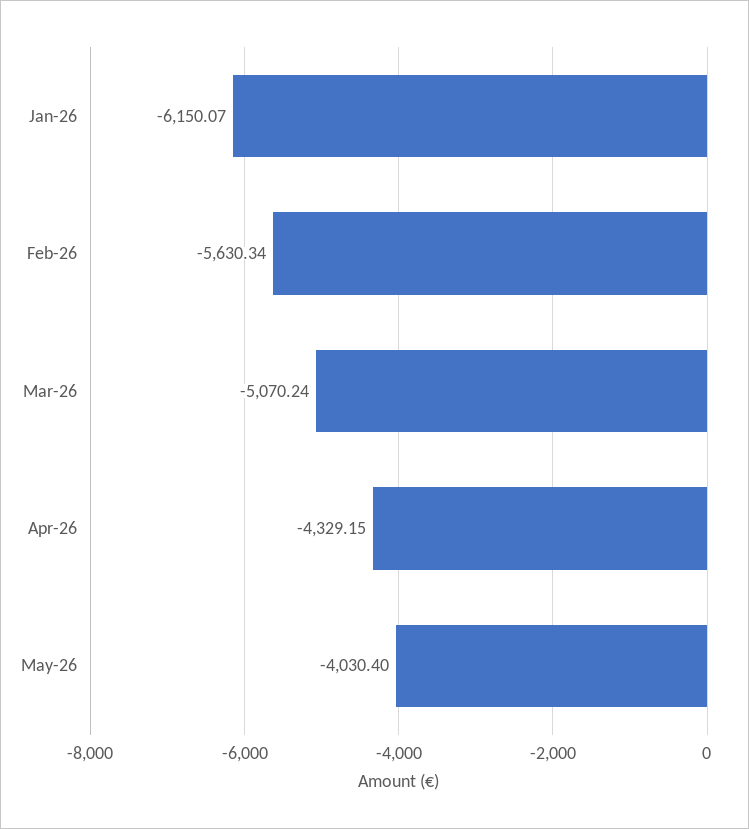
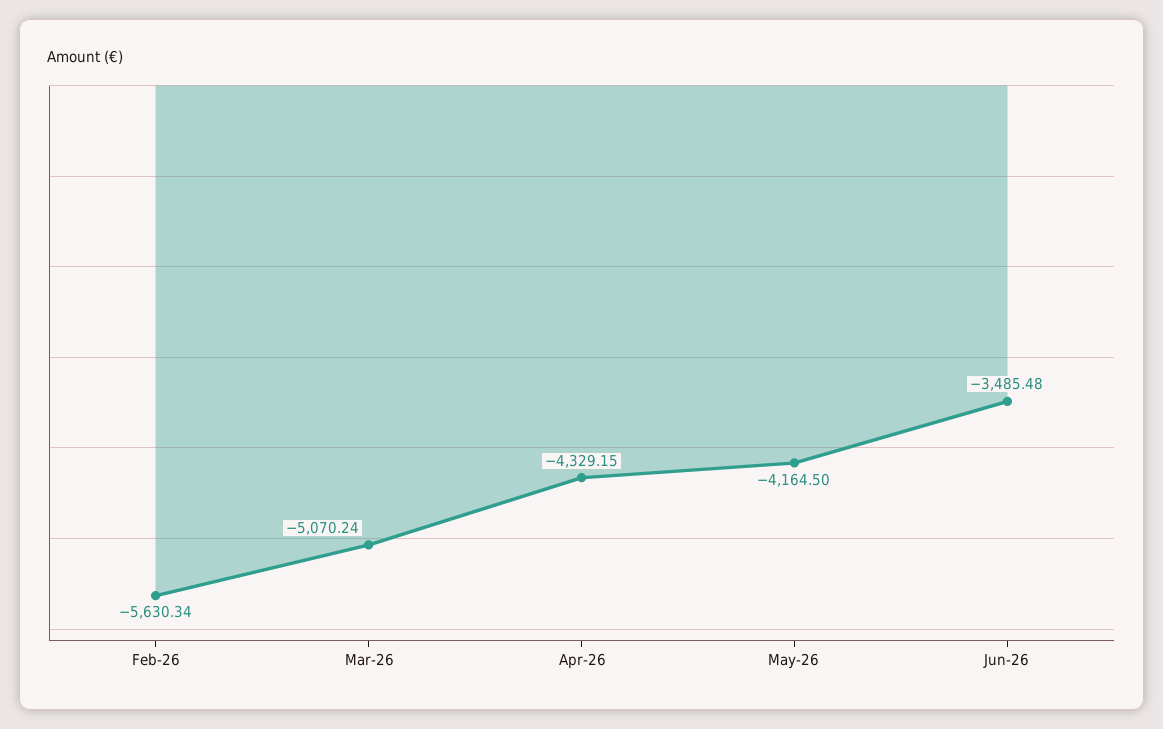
Jan-26: -6150.07 -> none
May-26: -4030.4 -> -4164.5
Jun-26: none -> -3485.48

